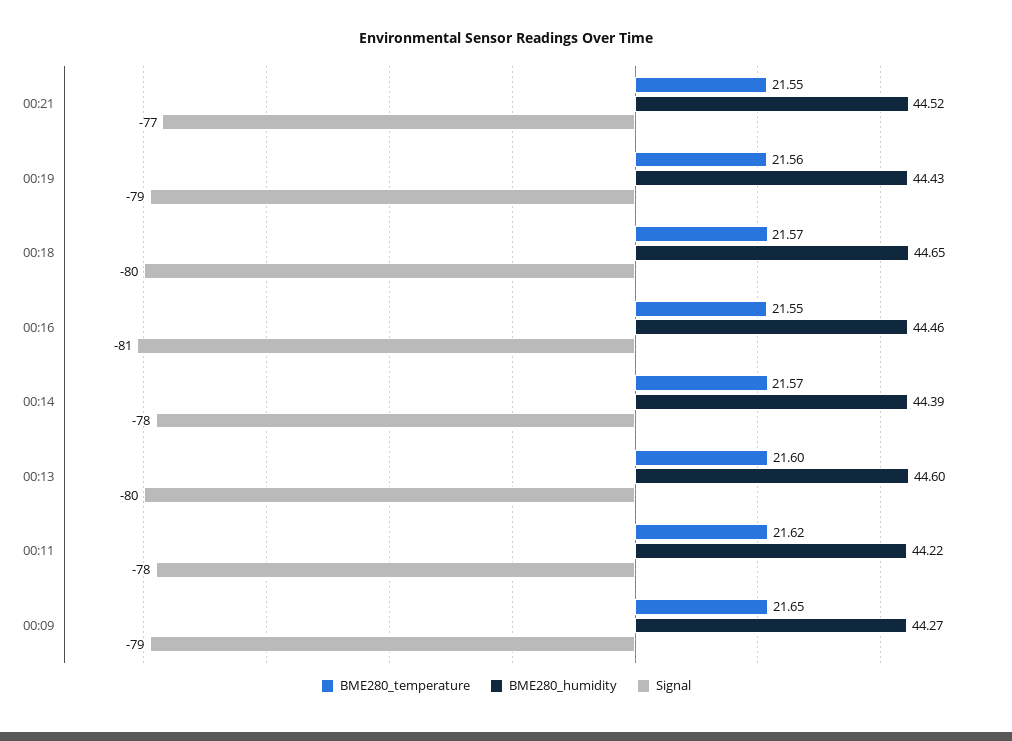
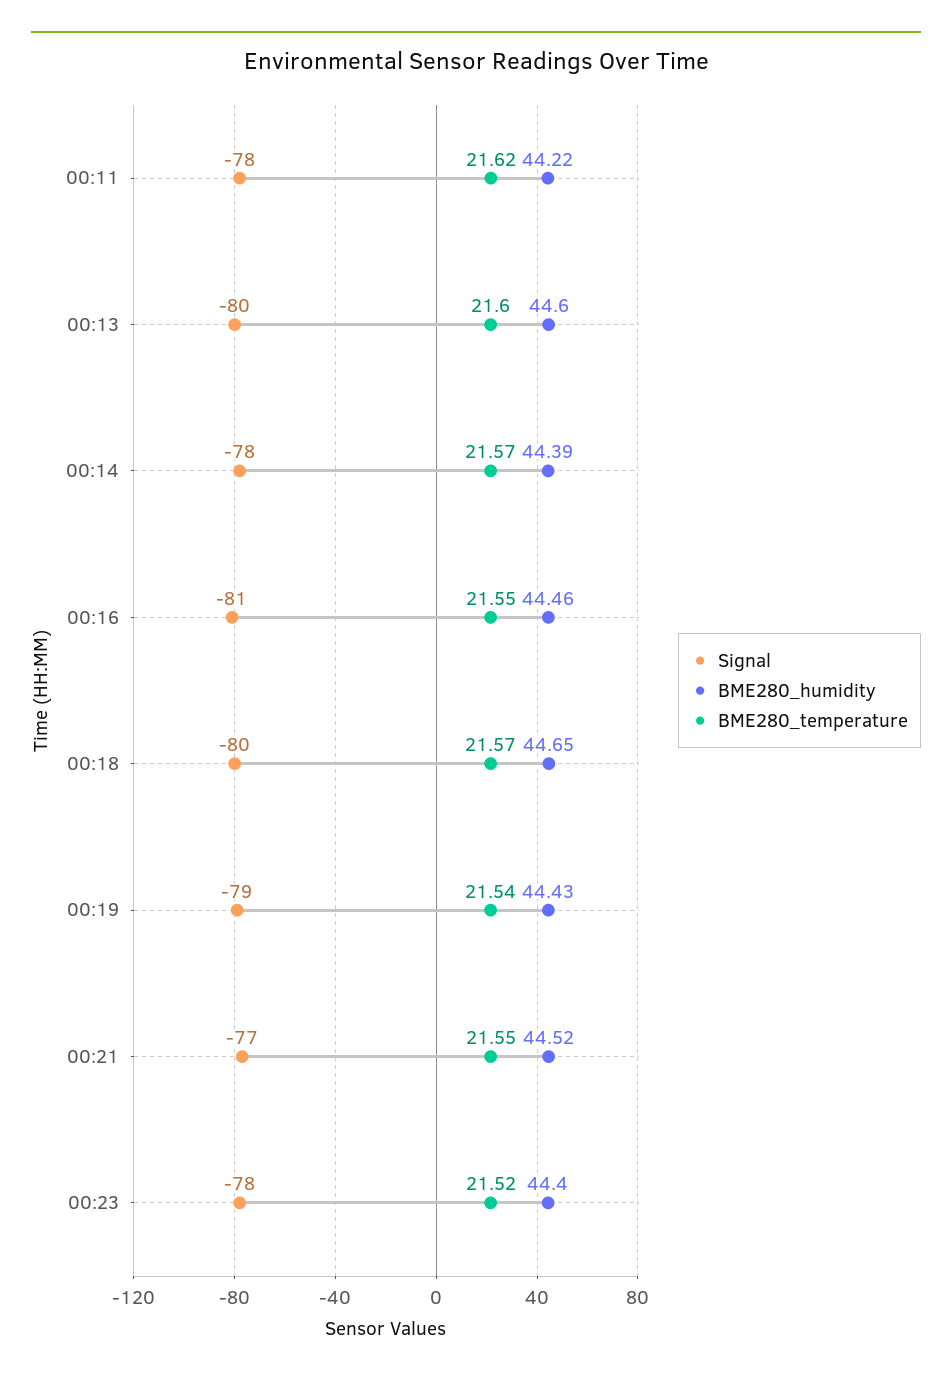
BME280_temperature, 00:19: 21.56 -> 21.54
BME280_temperature, 00:09: 21.65 -> none
BME280_humidity, 00:09: 44.27 -> none
Signal, 00:09: -79 -> none
Signal, 00:23: none -> -78
BME280_humidity, 00:23: none -> 44.4
BME280_temperature, 00:23: none -> 21.52

